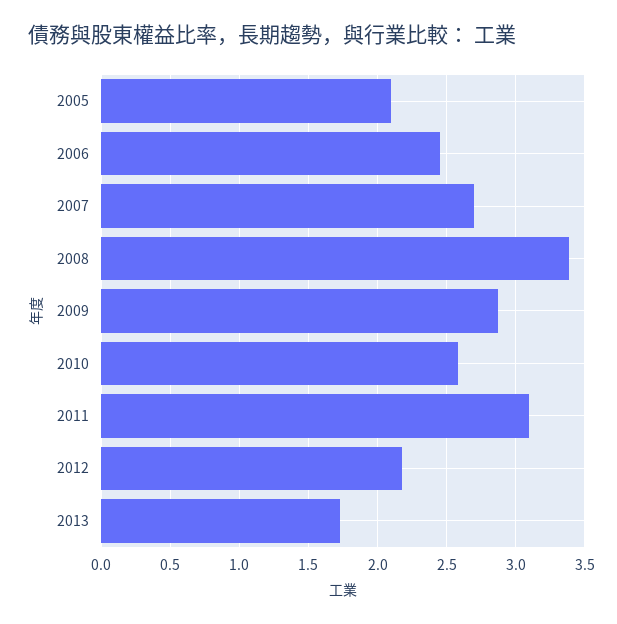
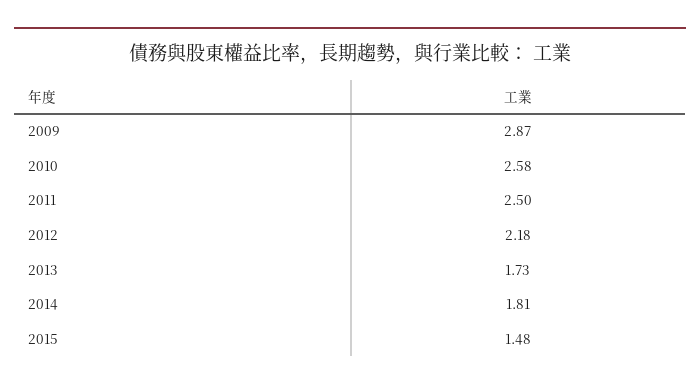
2005: 2.1 -> none
2006: 2.45 -> none
2007: 2.7 -> none
2008: 3.4 -> none
2011: 3.1 -> 2.5
2014: none -> 1.81
2015: none -> 1.48

